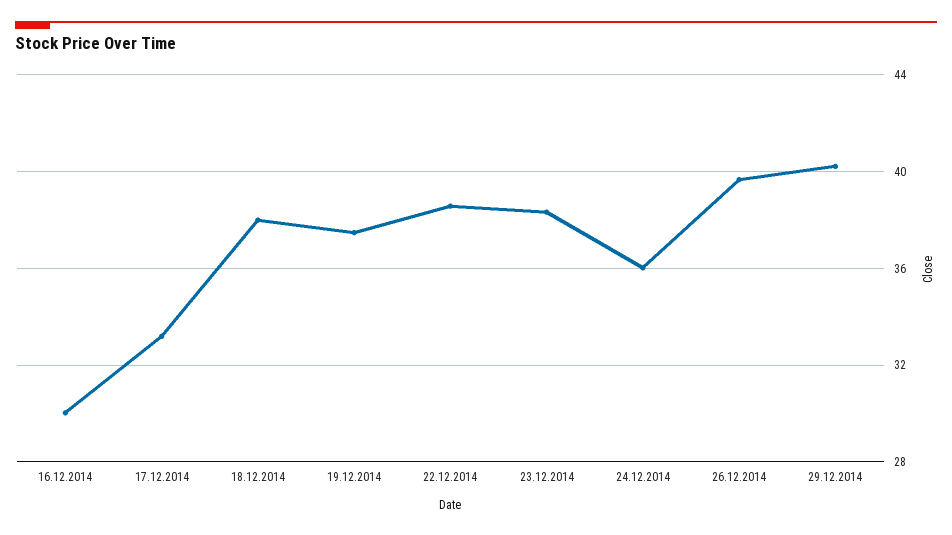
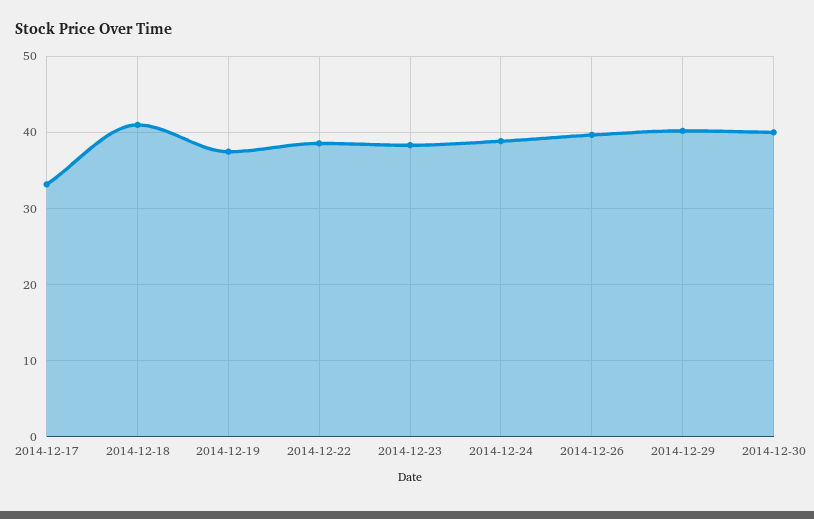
16.12.2014: 30 -> none
18.12.2014: 38 -> 41
24.12.2014: 36 -> 39
2014-12-30: none -> 40

